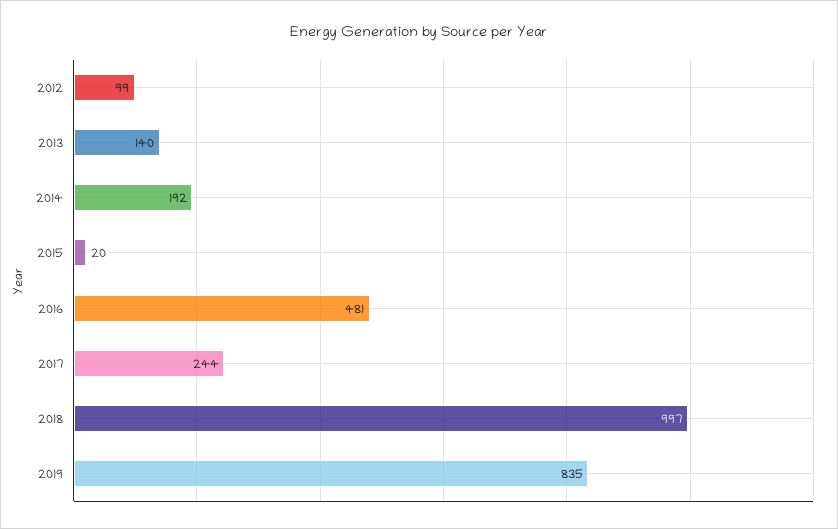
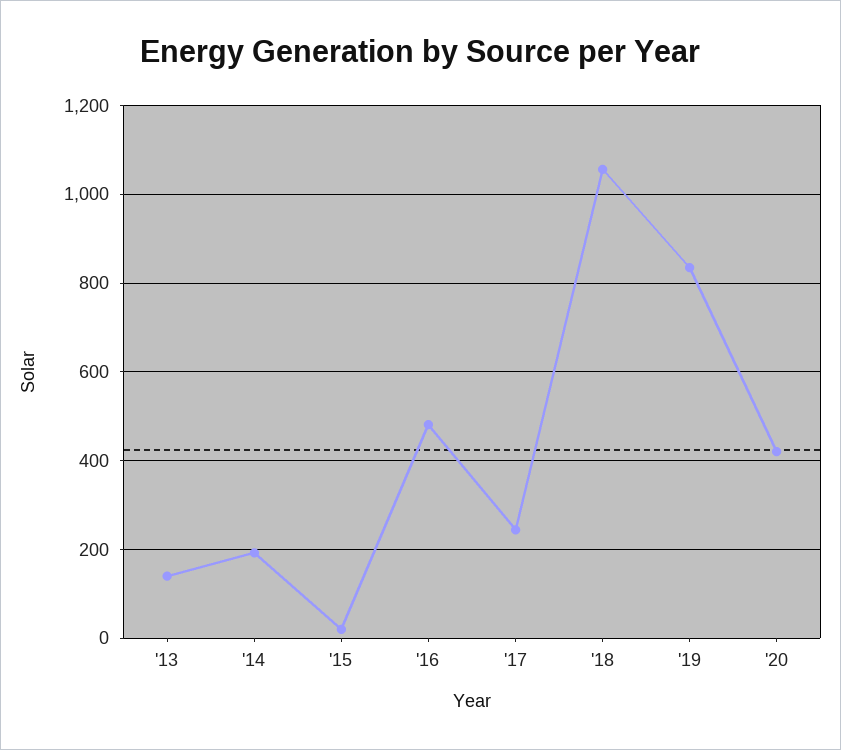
2012: 99 -> none
2018: 997 -> 1060
'20: none -> 420

